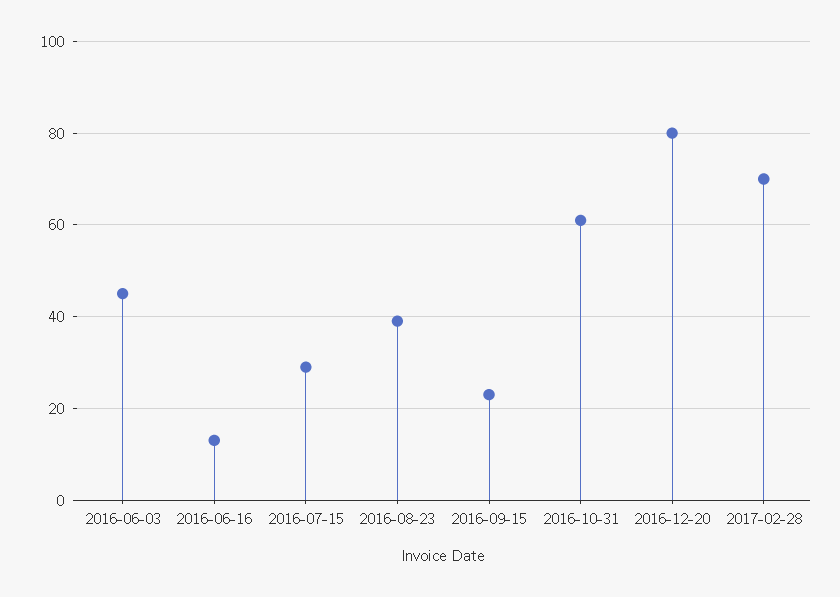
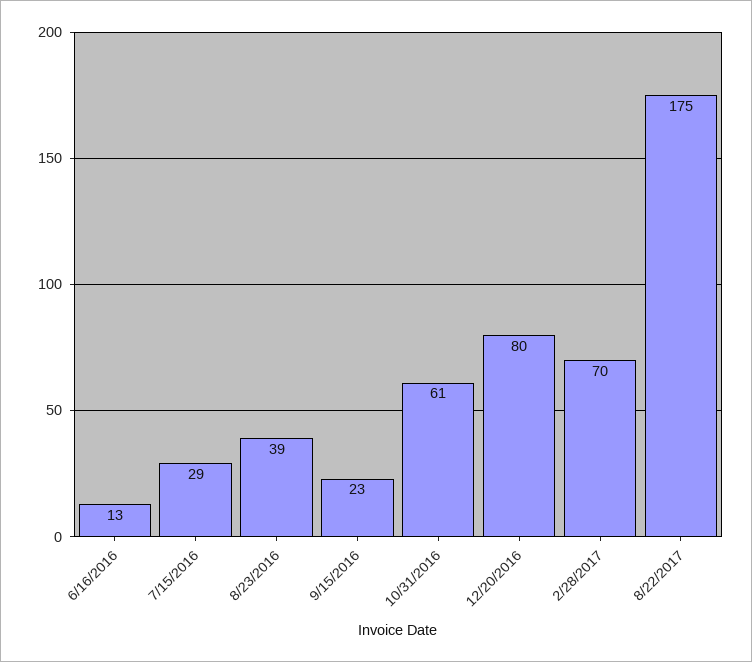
2016-06-03: 45 -> none
8/22/2017: none -> 175

